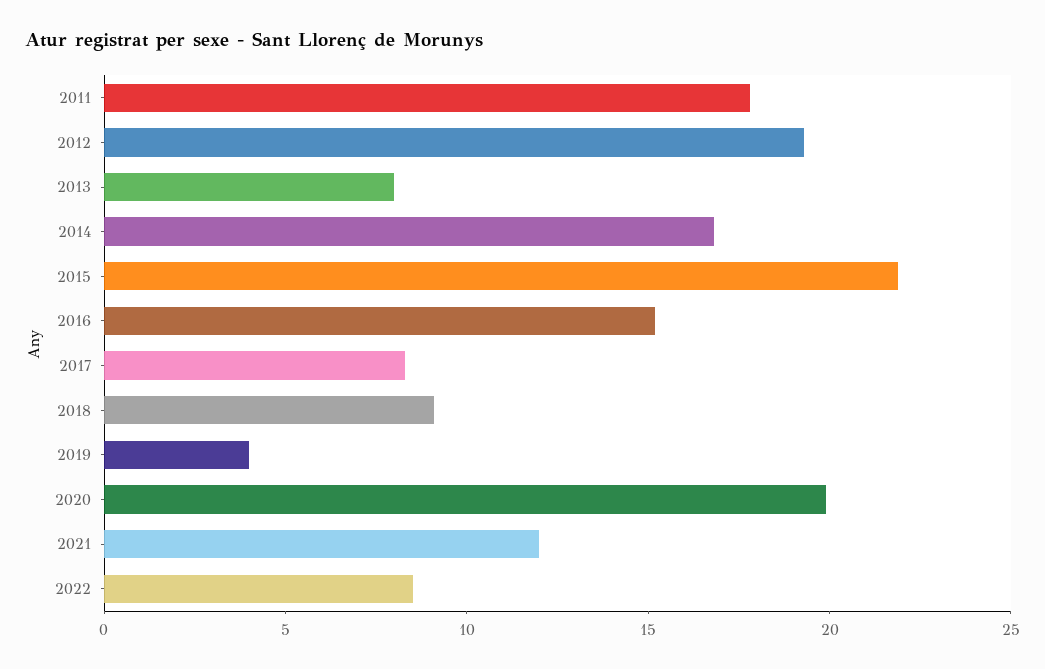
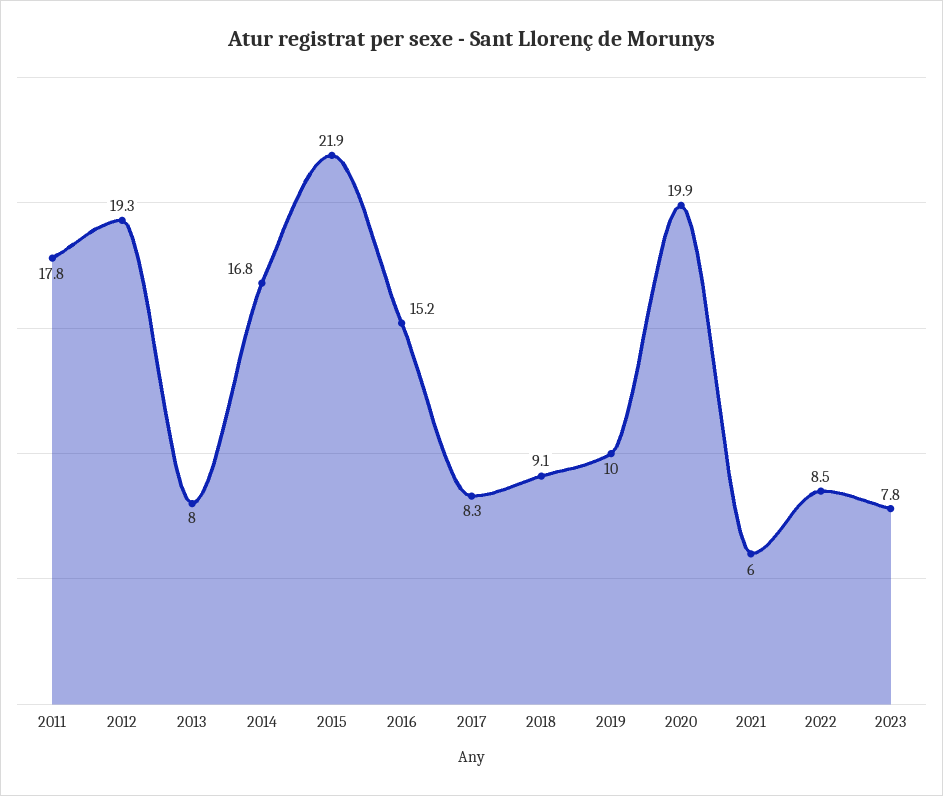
2019: 4 -> 10
2021: 12 -> 6
2023: none -> 7.8

